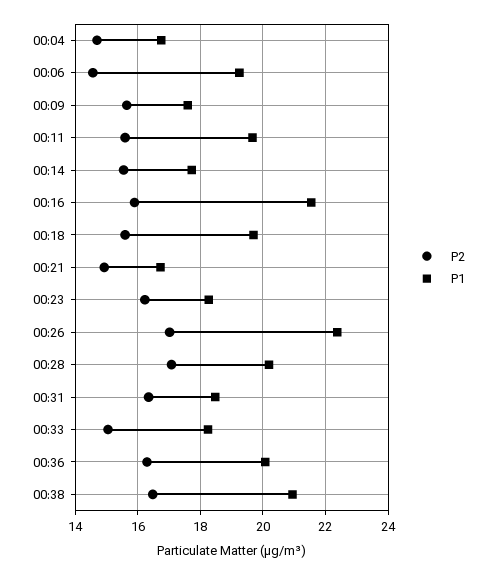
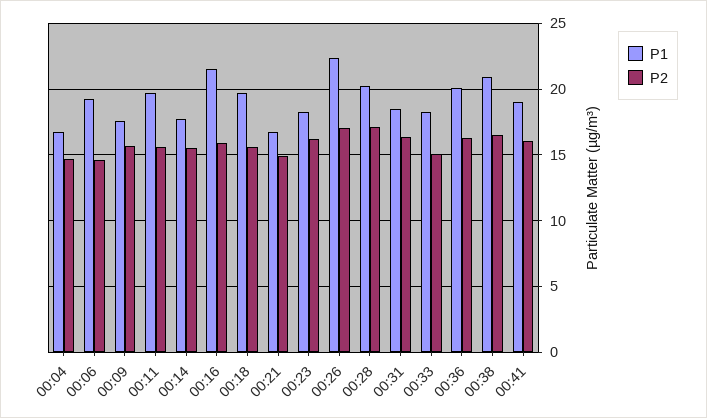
P1, 00:41: none -> 19
P2, 00:41: none -> 16

